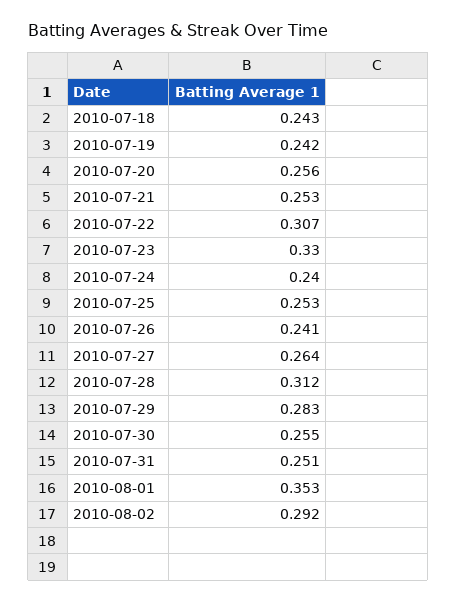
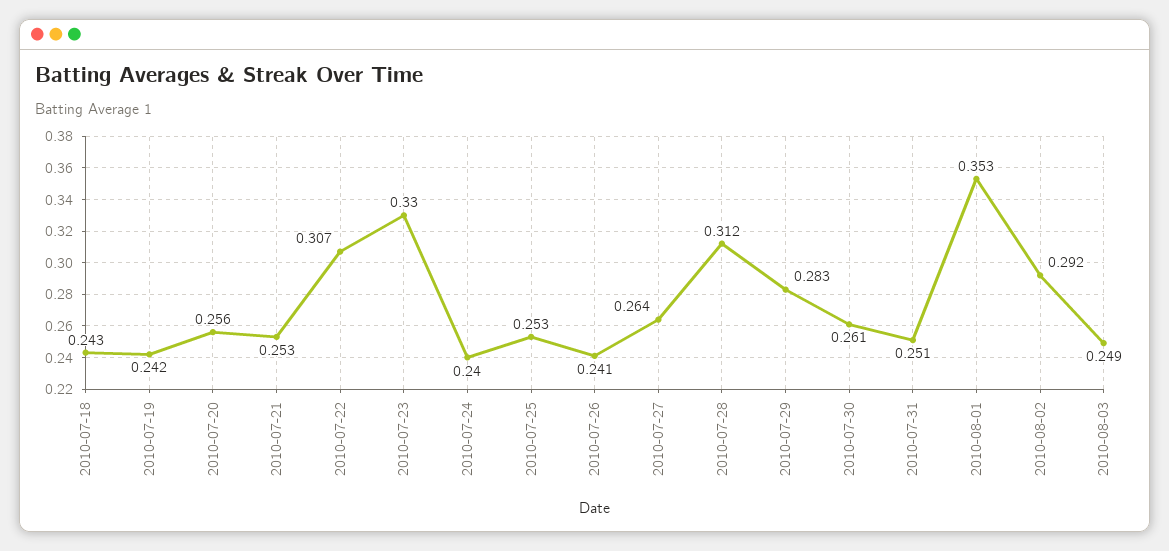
2010-07-30: 0.255 -> 0.261
2010-08-03: none -> 0.249

